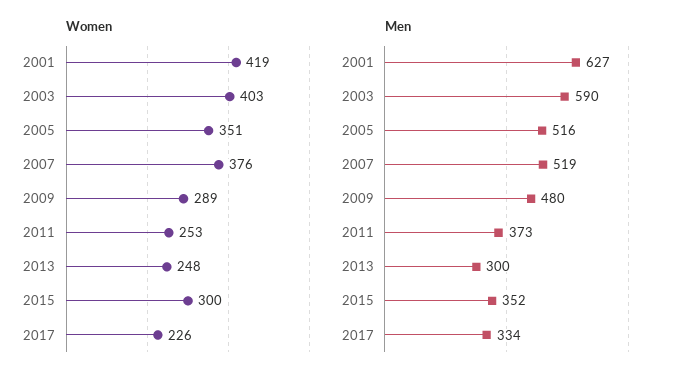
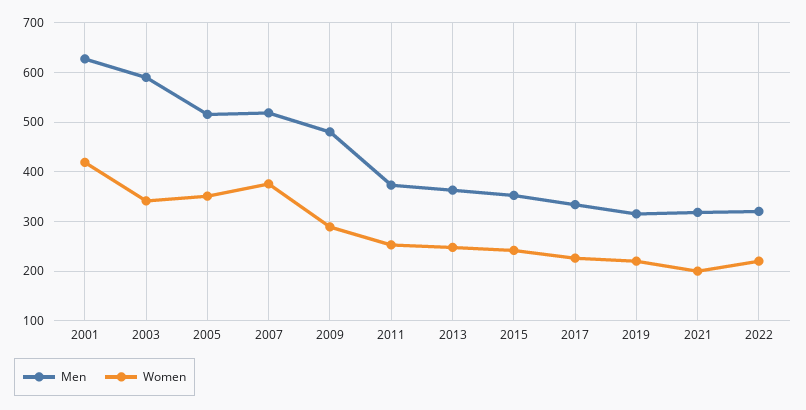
Women, 2003: 403 -> 340
Women, 2015: 300 -> 240
Men, 2013: 300 -> 360
Men, 2019: none -> 320
Women, 2019: none -> 220
Men, 2021: none -> 320
Women, 2021: none -> 200
Men, 2022: none -> 320
Women, 2022: none -> 220

